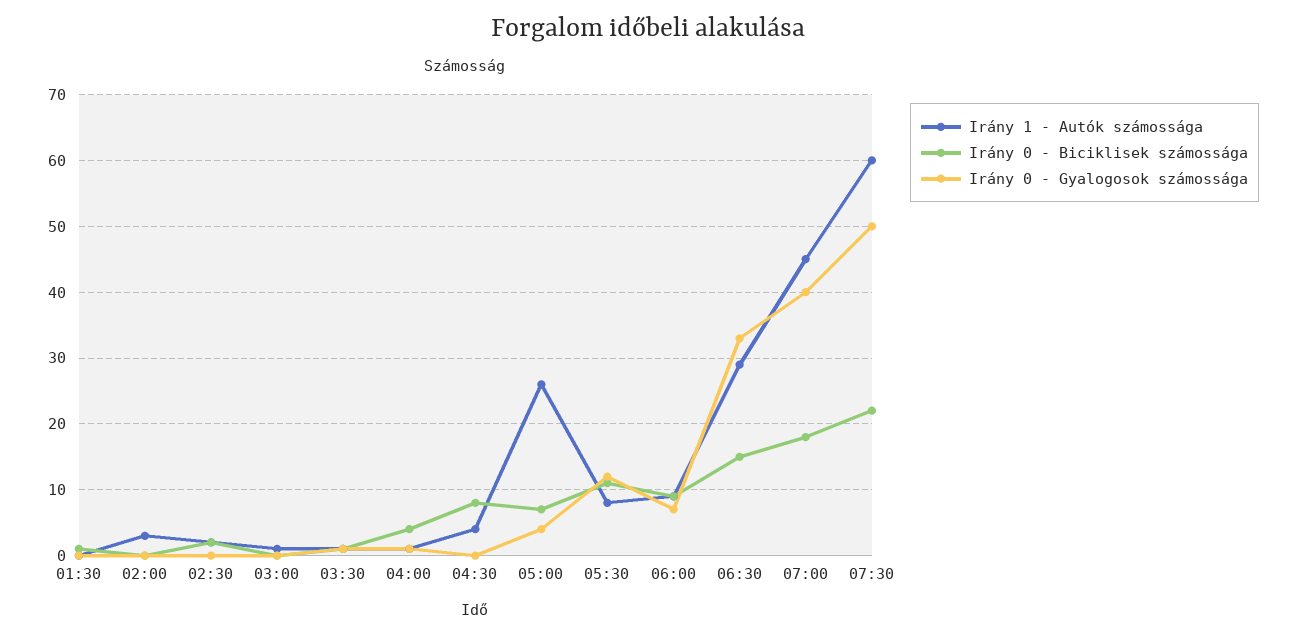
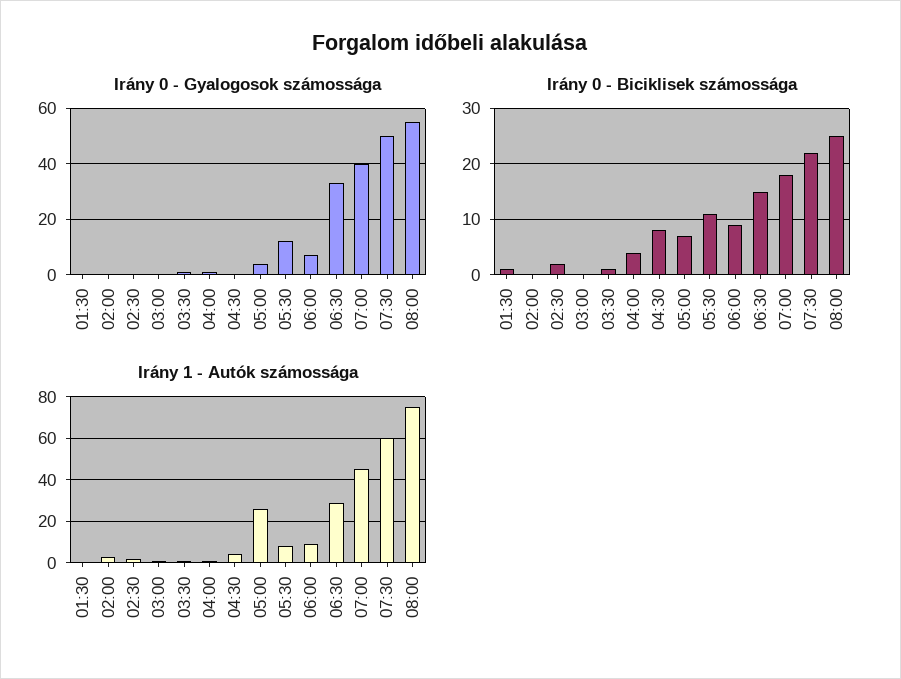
Irány 0 - Gyalogosok számossága, 08:00: none -> 55
Irány 0 - Biciklisek számossága, 08:00: none -> 25
Irány 1 - Autók számossága, 08:00: none -> 75

